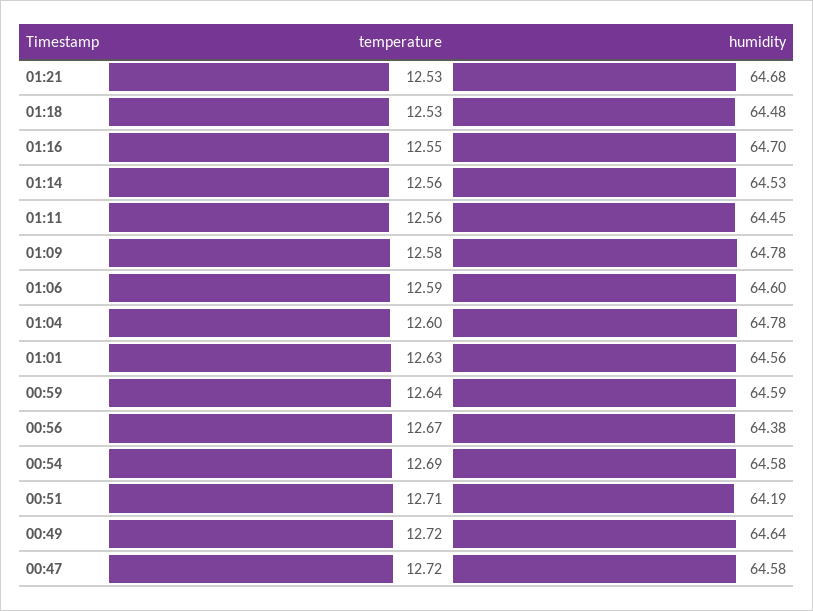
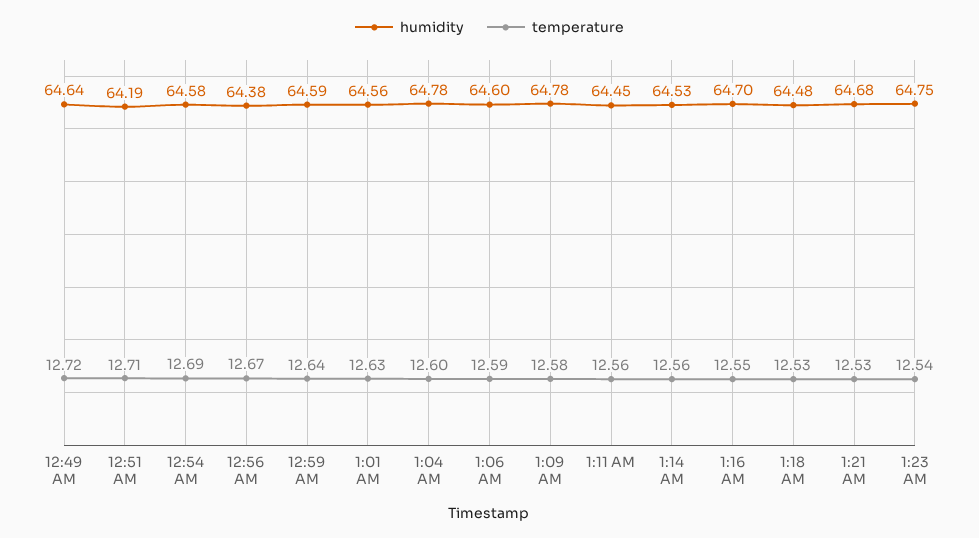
temperature, 00:47: 12.72 -> none
humidity, 00:47: 64.58 -> none
humidity, 1:23 AM: none -> 64.75
temperature, 1:23 AM: none -> 12.54

